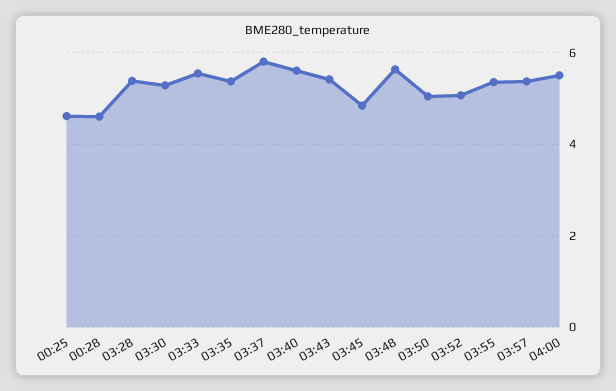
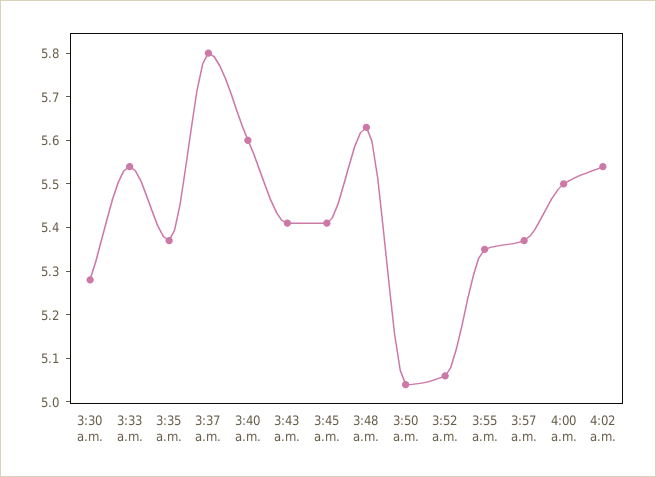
00:25: 4.6 -> none
00:28: 4.6 -> none
03:28: 5.4 -> none
03:45: 4.8 -> 5.4
4:02 a.m.: none -> 5.55

